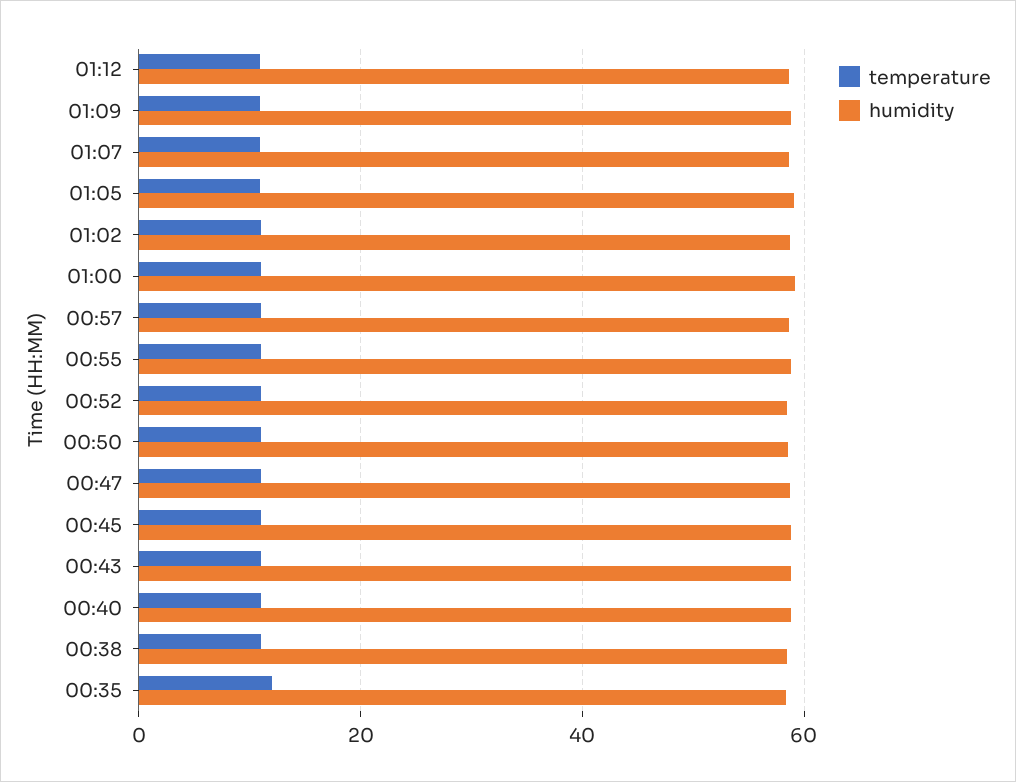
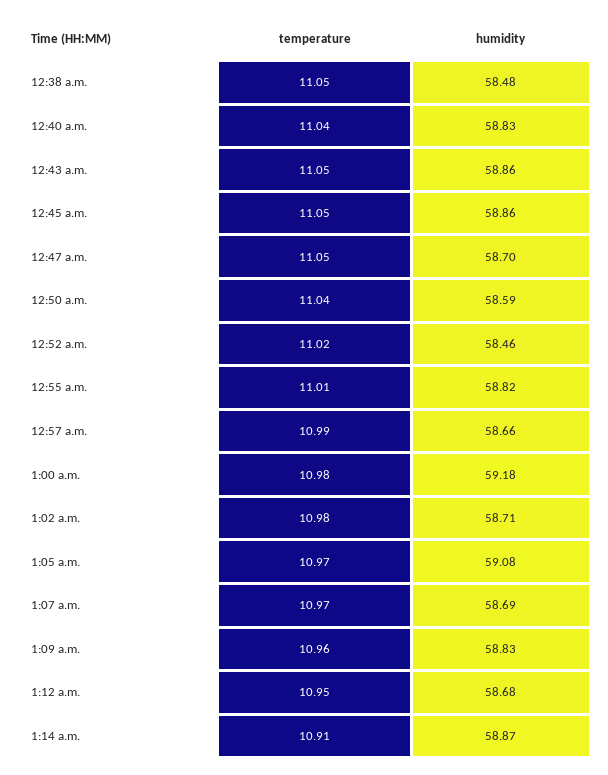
temperature, 00:35: 12 -> none
humidity, 00:35: 58 -> none
temperature, 1:14 a.m.: none -> 10.91
humidity, 1:14 a.m.: none -> 58.87

